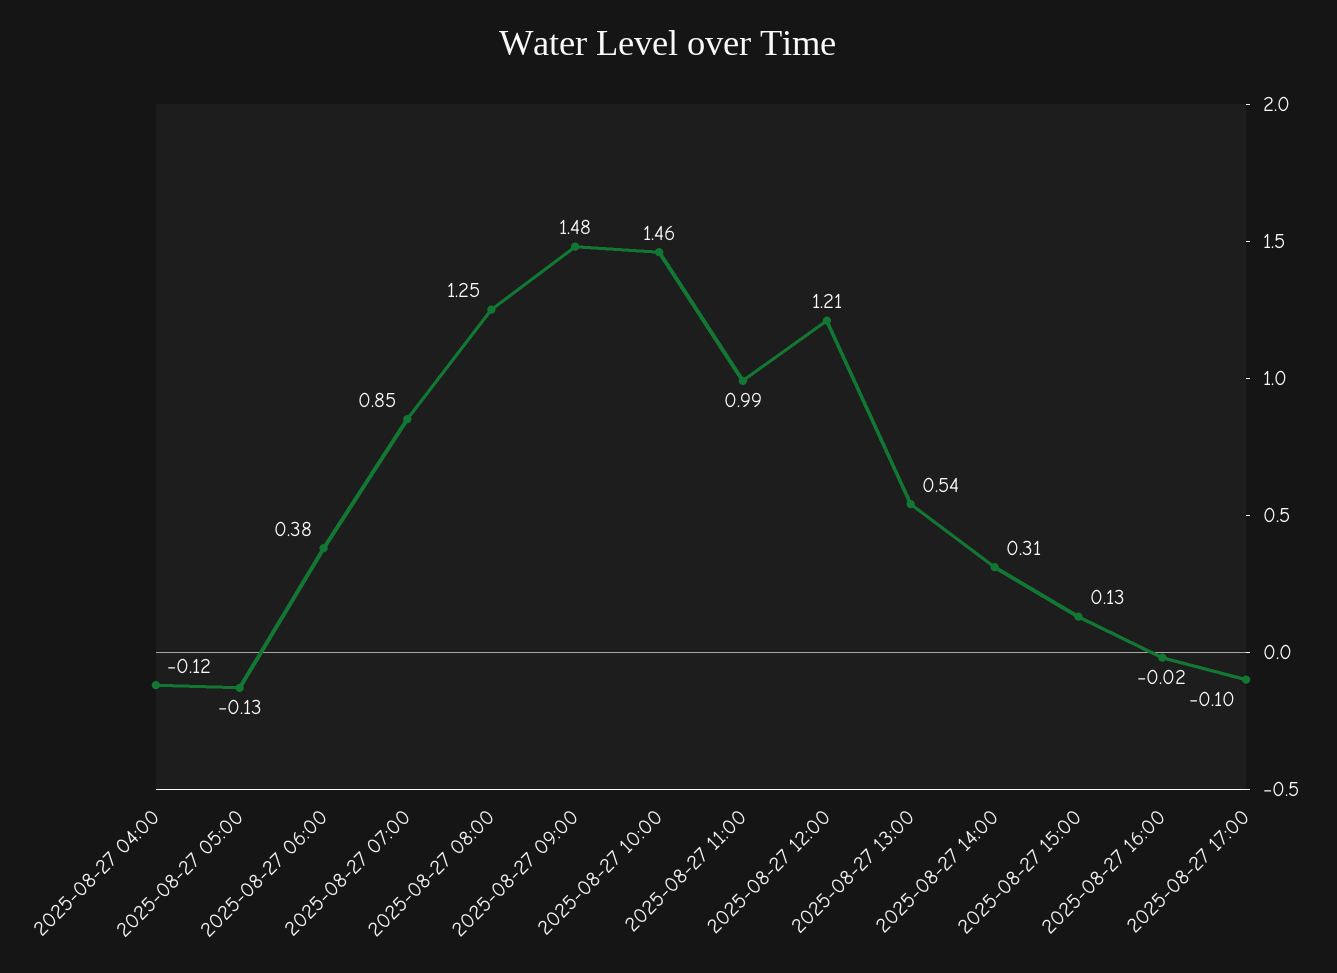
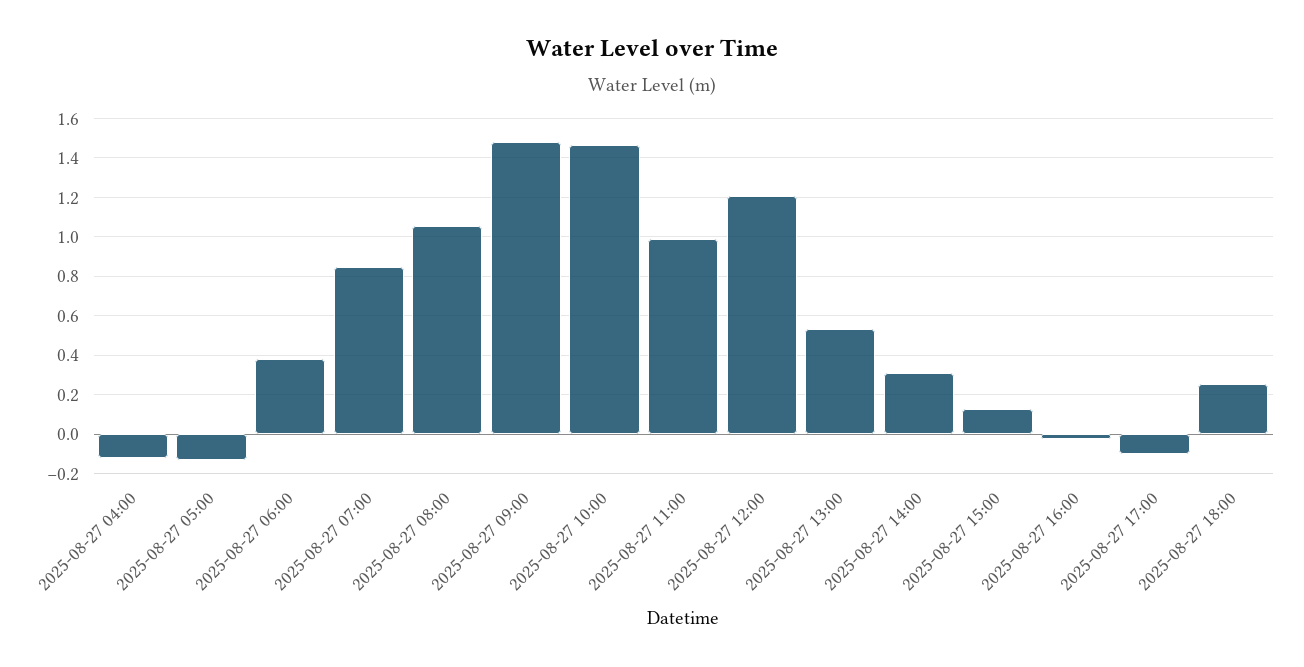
2025-08-27 08:00: 1.25 -> 1.05
2025-08-27 18:00: none -> 0.25

